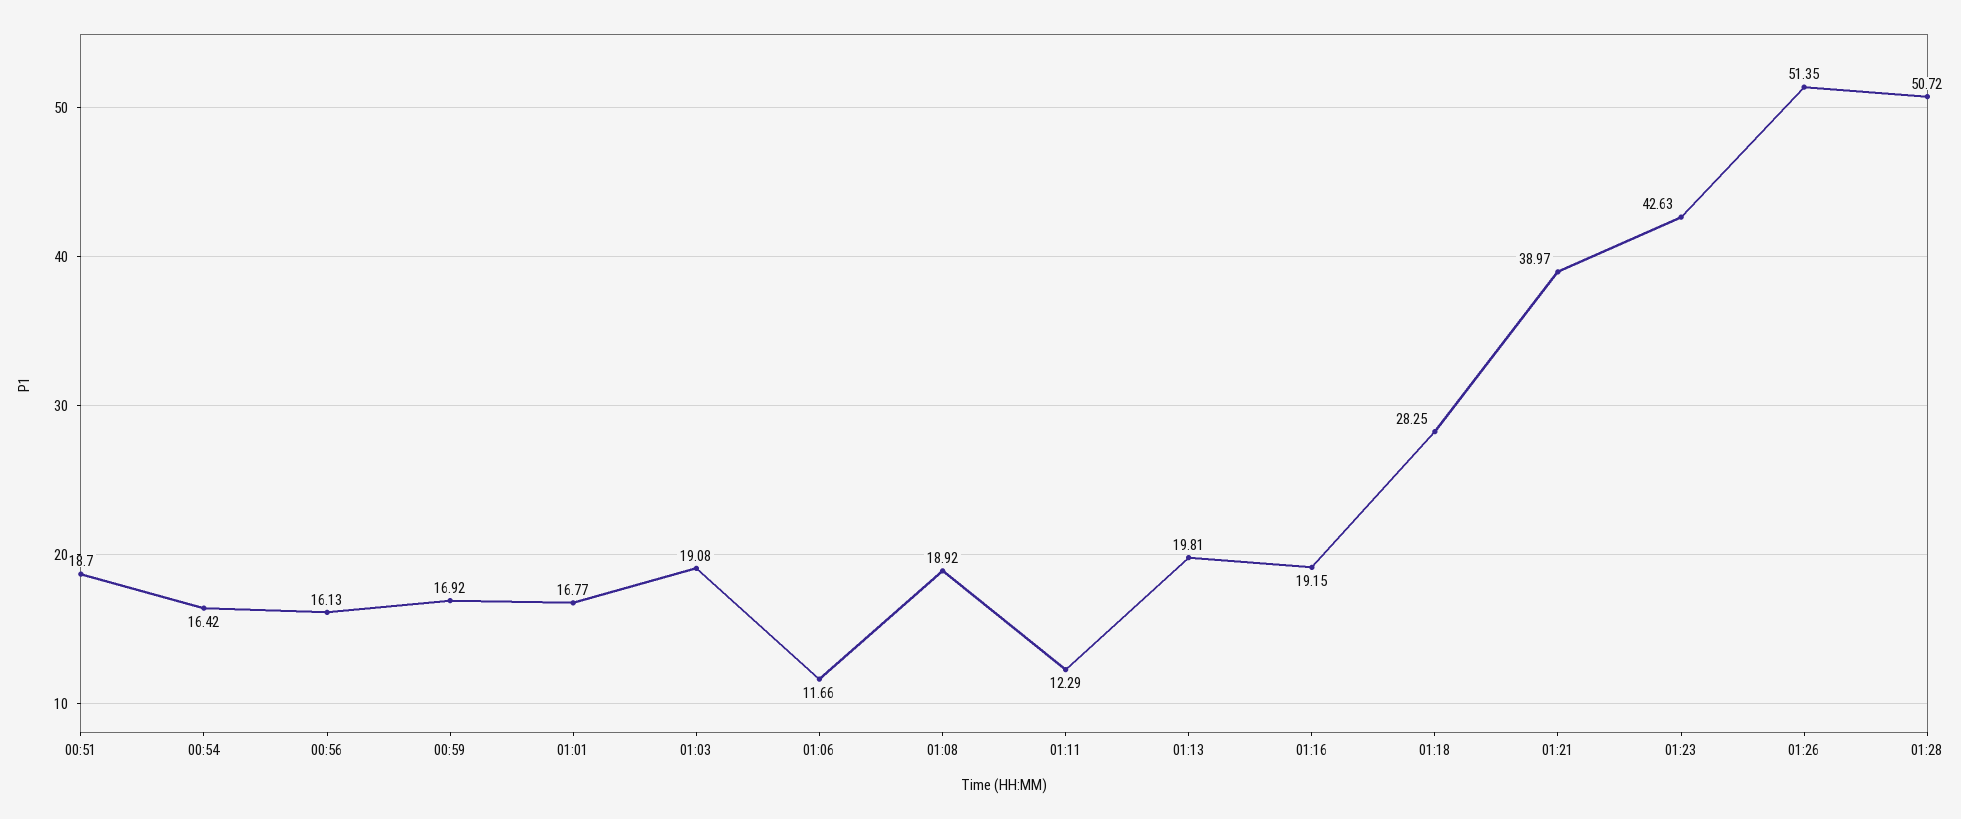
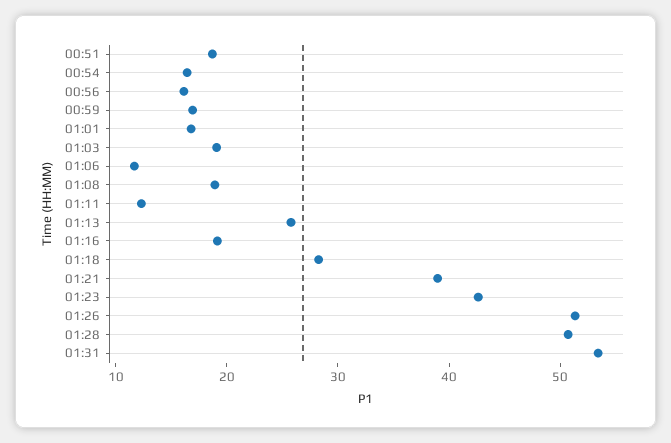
01:13: 19.81 -> 26
01:31: none -> 54

